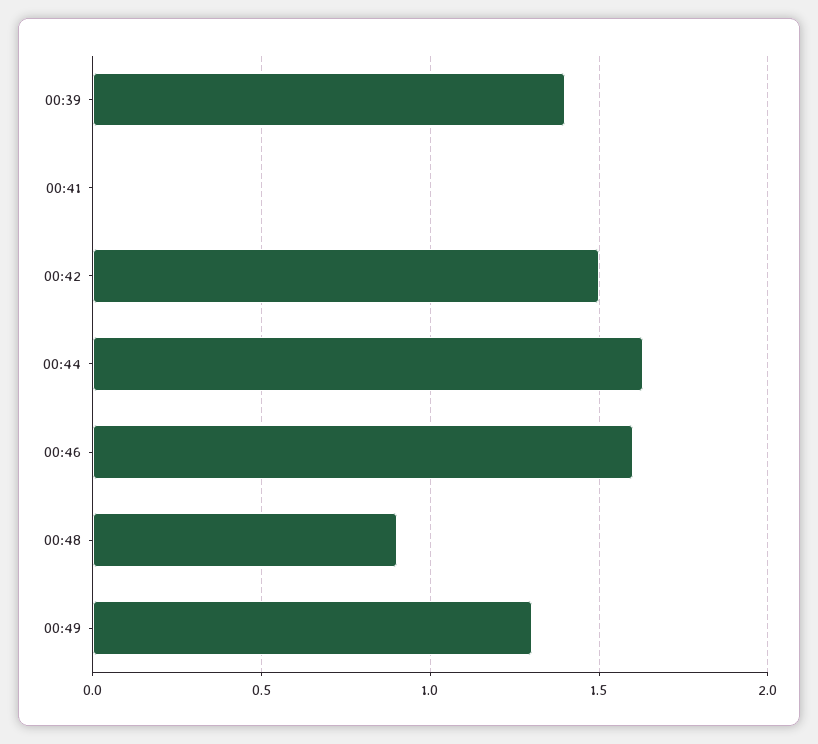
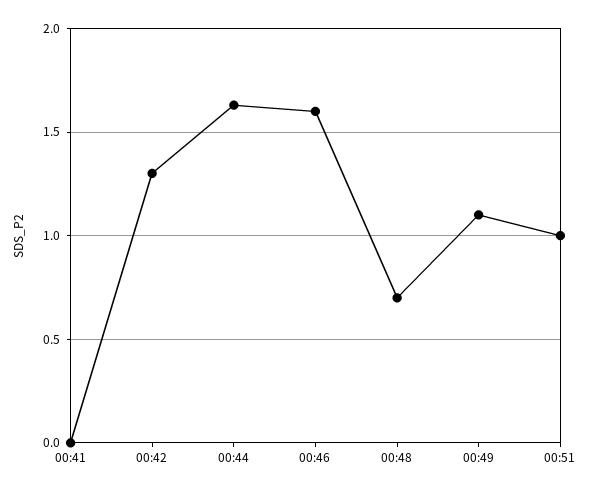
00:39: 1.4 -> none
00:42: 1.5 -> 1.3
00:48: 0.9 -> 0.7
00:49: 1.3 -> 1.1
00:51: none -> 1

